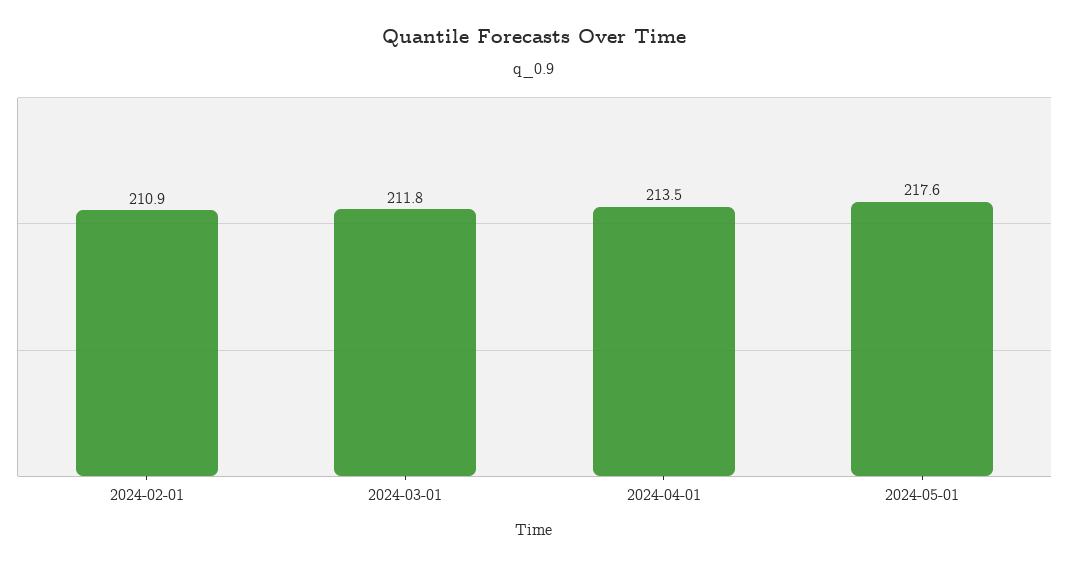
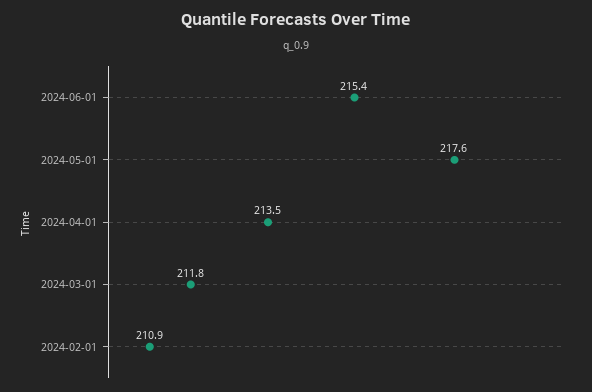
2024-06-01: none -> 215.4

